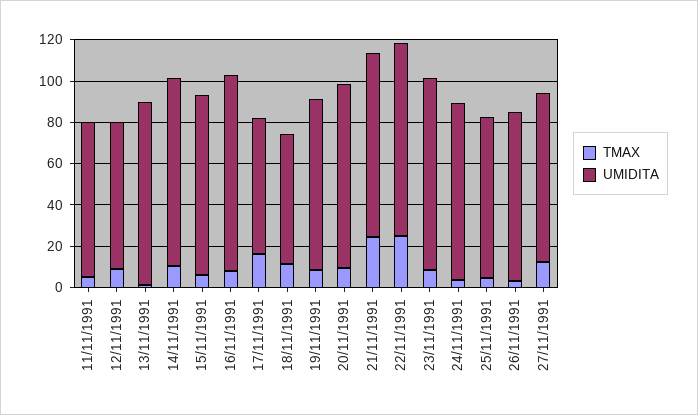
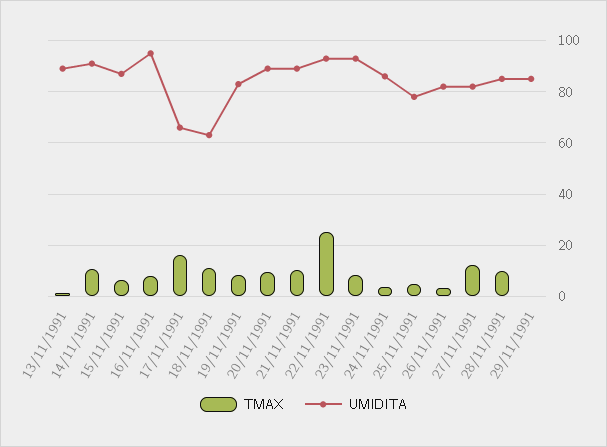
TMAX, 11/11/1991: 5 -> none
UMIDITA, 11/11/1991: 75 -> none
TMAX, 12/11/1991: 10 -> none
UMIDITA, 12/11/1991: 70 -> none
TMAX, 21/11/1991: 25 -> 10
TMAX, 28/11/1991: none -> 10
UMIDITA, 28/11/1991: none -> 85
TMAX, 29/11/1991: none -> 0
UMIDITA, 29/11/1991: none -> 85

